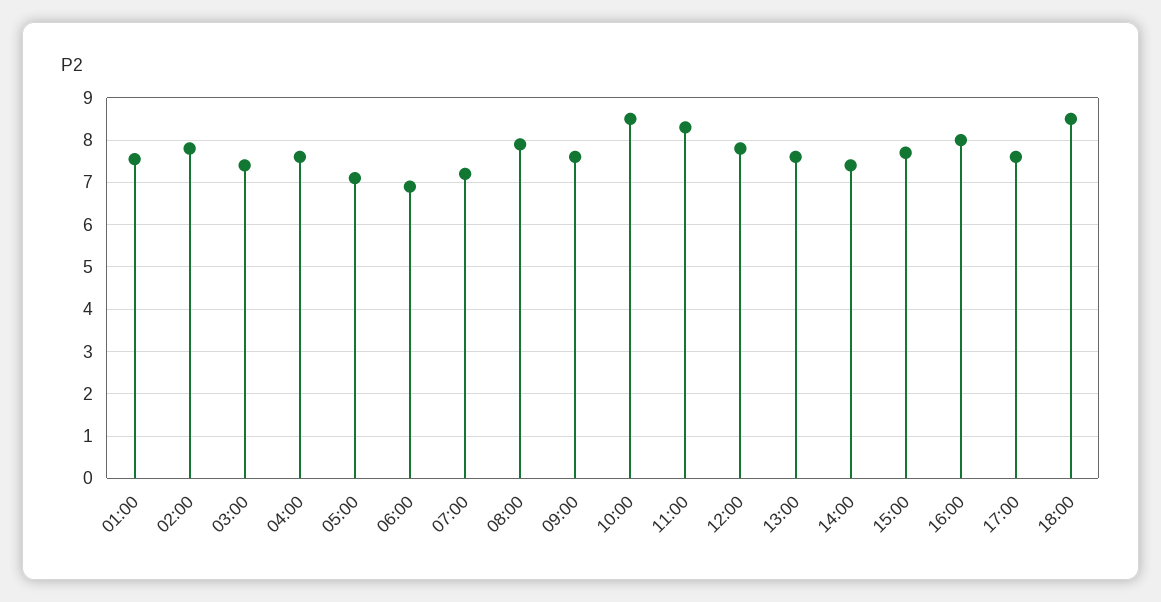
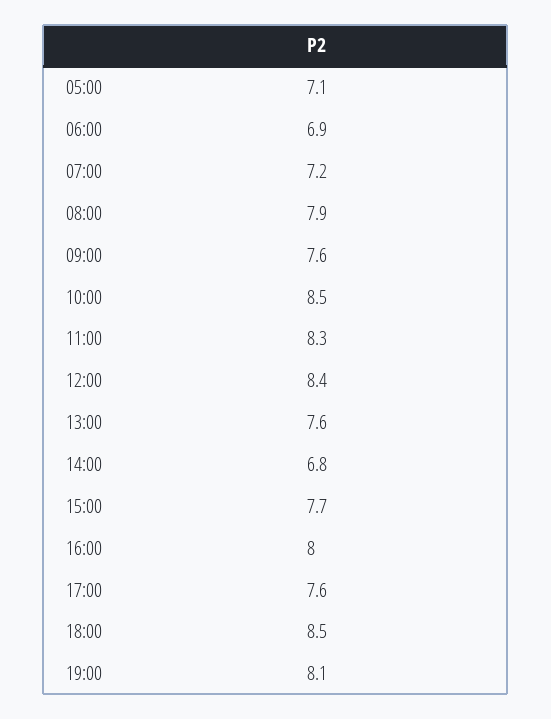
01:00: 7.6 -> none
02:00: 7.8 -> none
03:00: 7.4 -> none
04:00: 7.6 -> none
12:00: 7.8 -> 8.4
14:00: 7.4 -> 6.8
19:00: none -> 8.1

